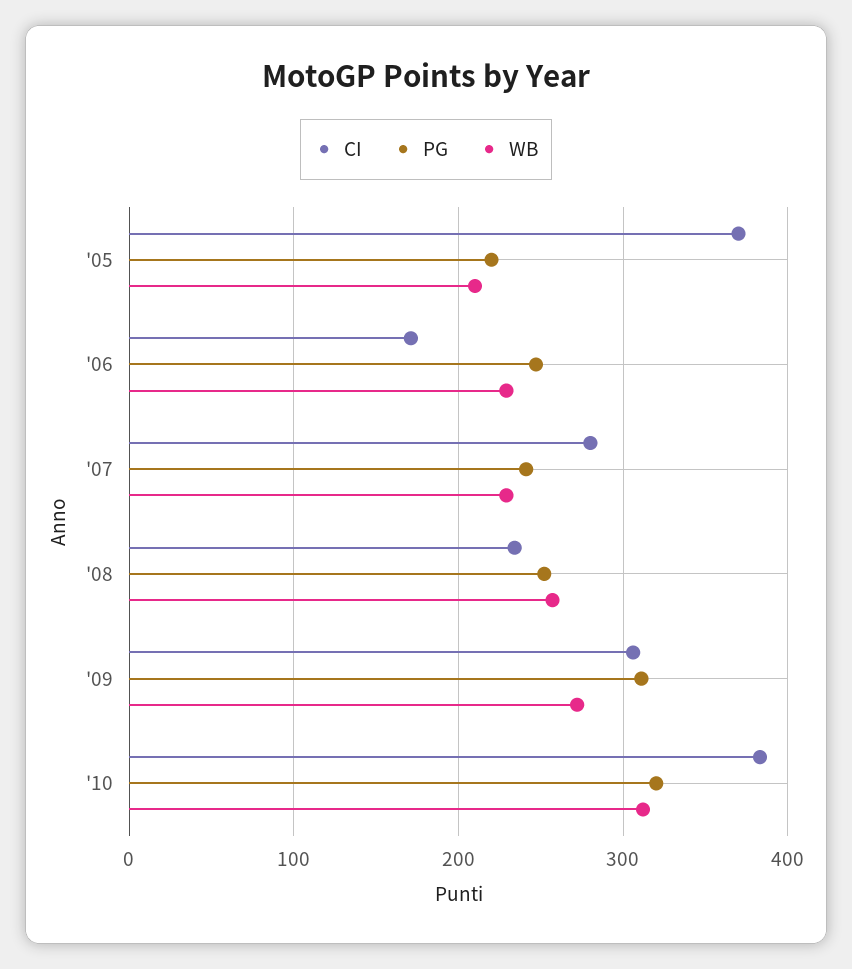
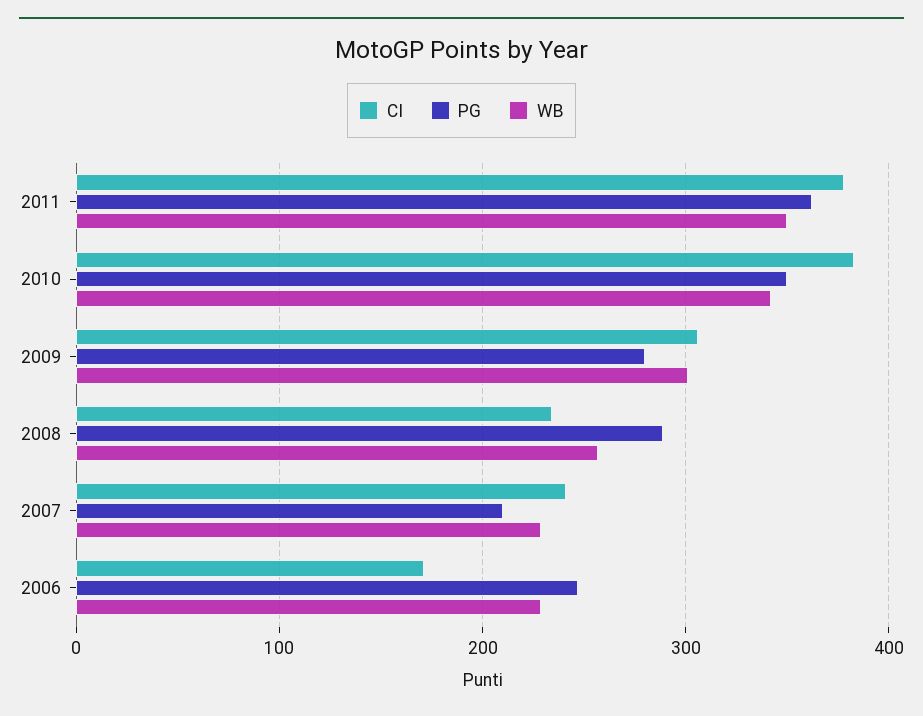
CI, '05: 370 -> none
PG, '05: 220 -> none
WB, '05: 210 -> none
CI, '07: 280 -> 240
PG, '07: 240 -> 210
PG, '08: 250 -> 290
PG, '09: 310 -> 280
WB, '09: 270 -> 300
PG, '10: 320 -> 350
WB, '10: 310 -> 340
CI, 2011: none -> 380
PG, 2011: none -> 360
WB, 2011: none -> 350

